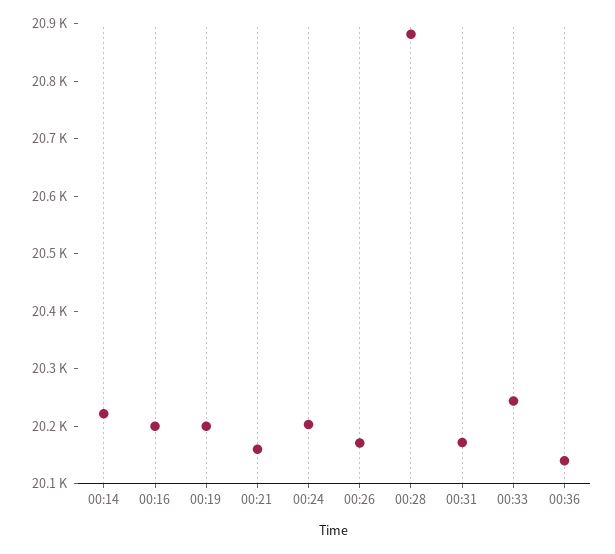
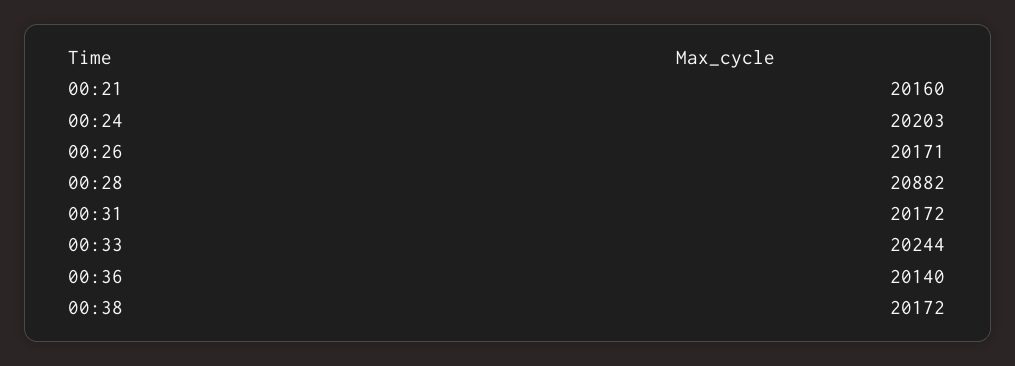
00:14: 20220 -> none
00:16: 20200 -> none
00:19: 20200 -> none
00:38: none -> 20172

